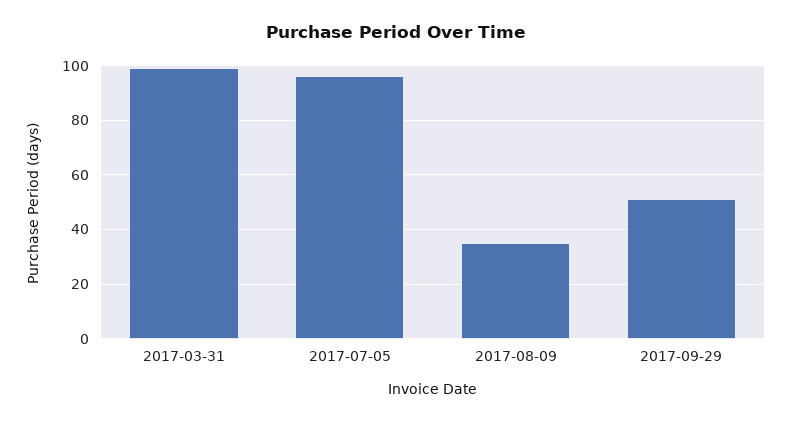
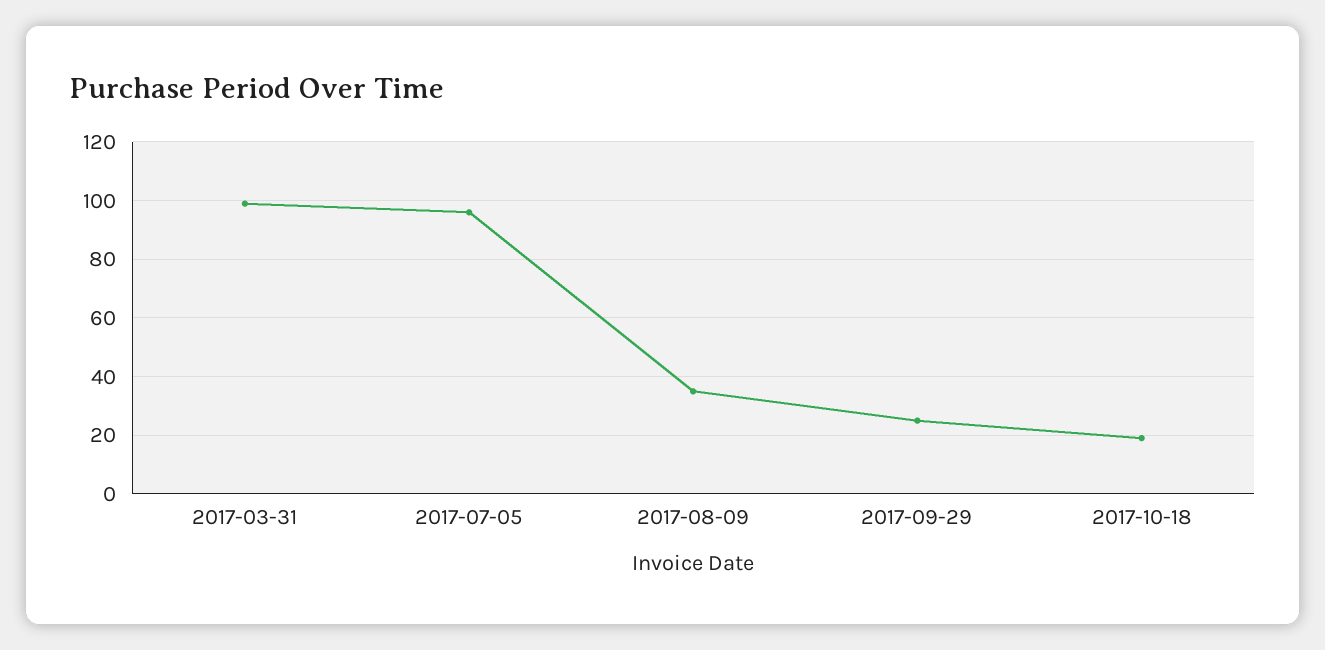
2017-09-29: 50 -> 25
2017-10-18: none -> 20

